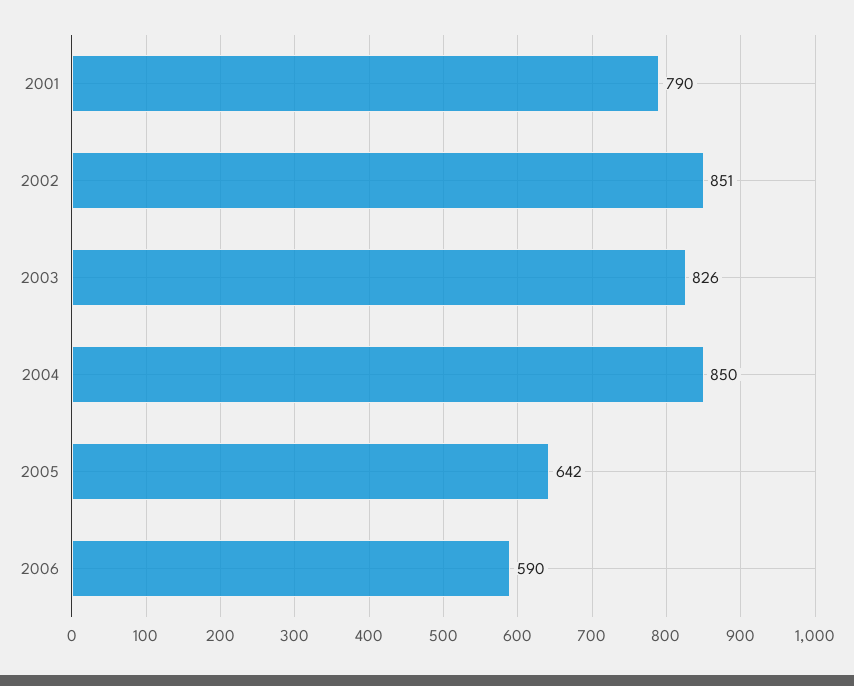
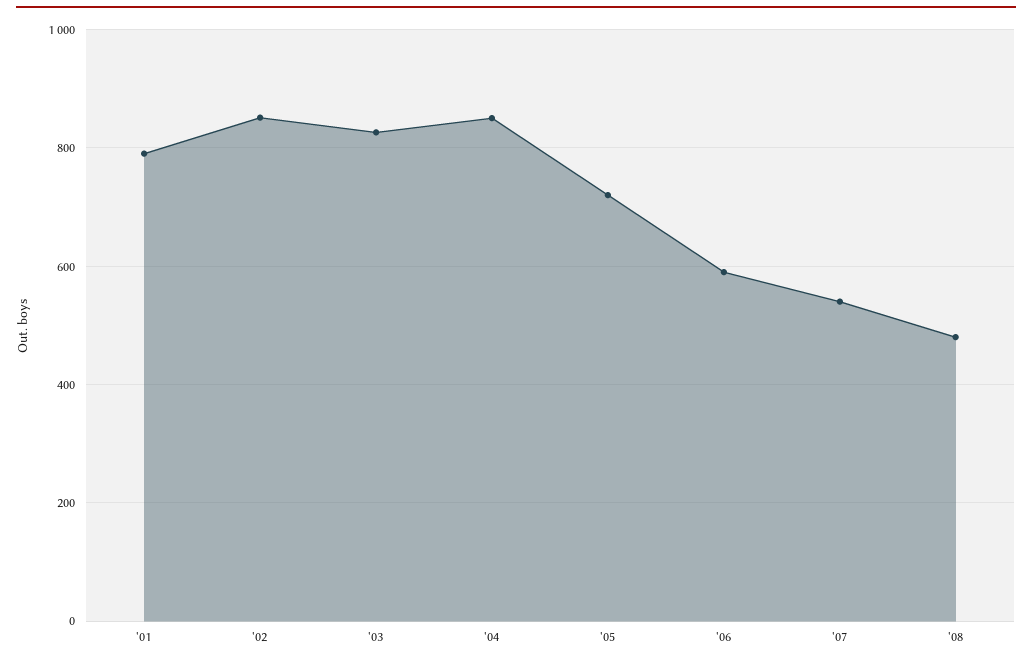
2005: 642 -> 720
'07: none -> 540
'08: none -> 480

